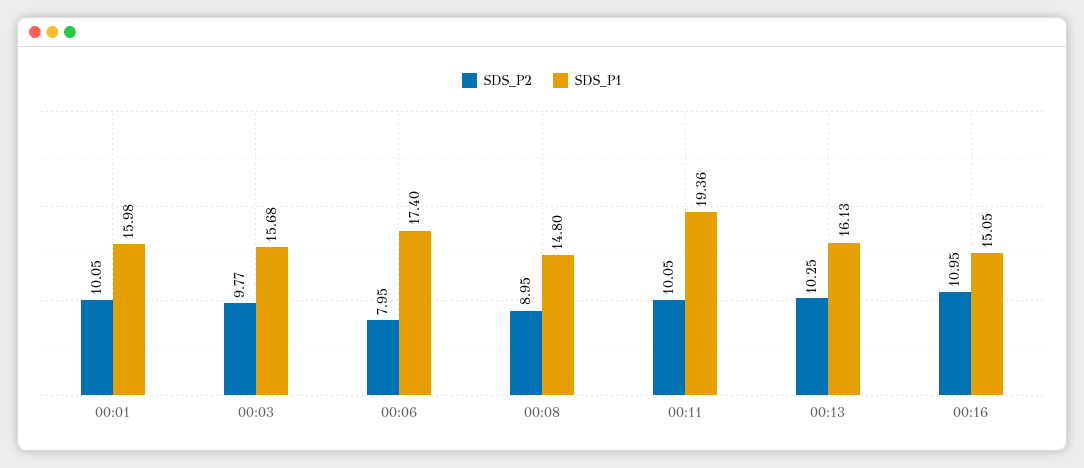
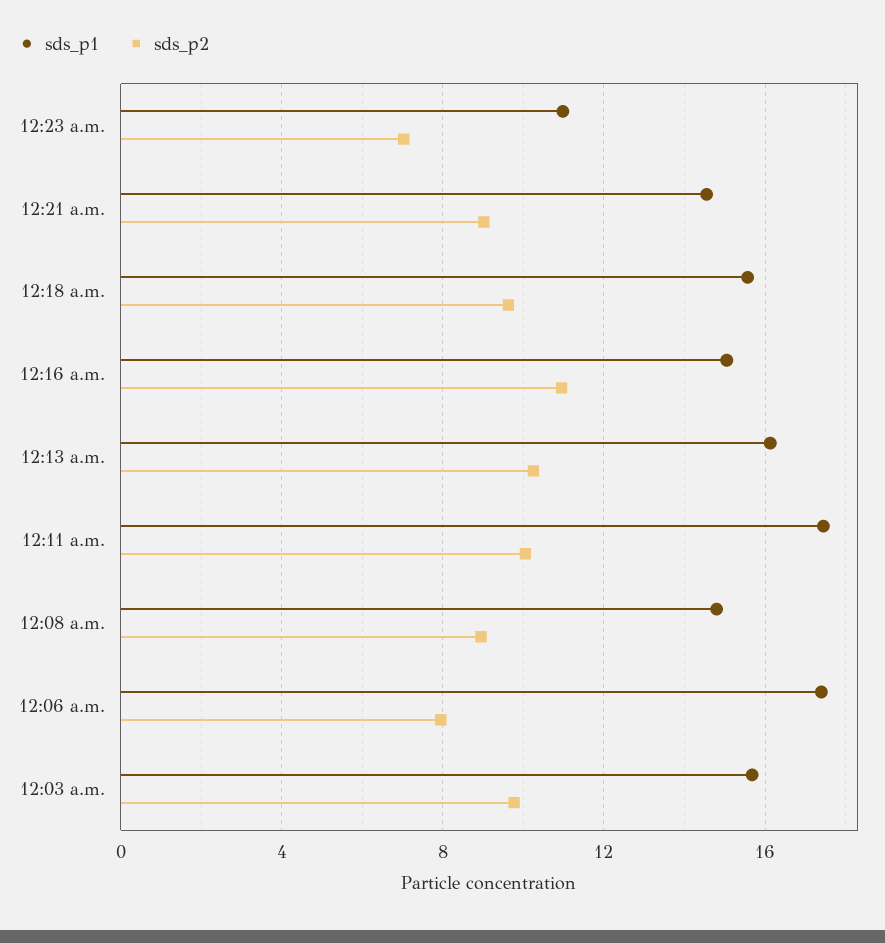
SDS_P2, 00:01: 10.05 -> none
SDS_P1, 00:01: 15.98 -> none
SDS_P1, 00:11: 19.36 -> 17.5
SDS_P1, 12:23 a.m.: none -> 11
SDS_P2, 12:23 a.m.: none -> 7
SDS_P1, 12:21 a.m.: none -> 14.5
SDS_P2, 12:21 a.m.: none -> 9
SDS_P1, 12:18 a.m.: none -> 15.5
SDS_P2, 12:18 a.m.: none -> 9.5

